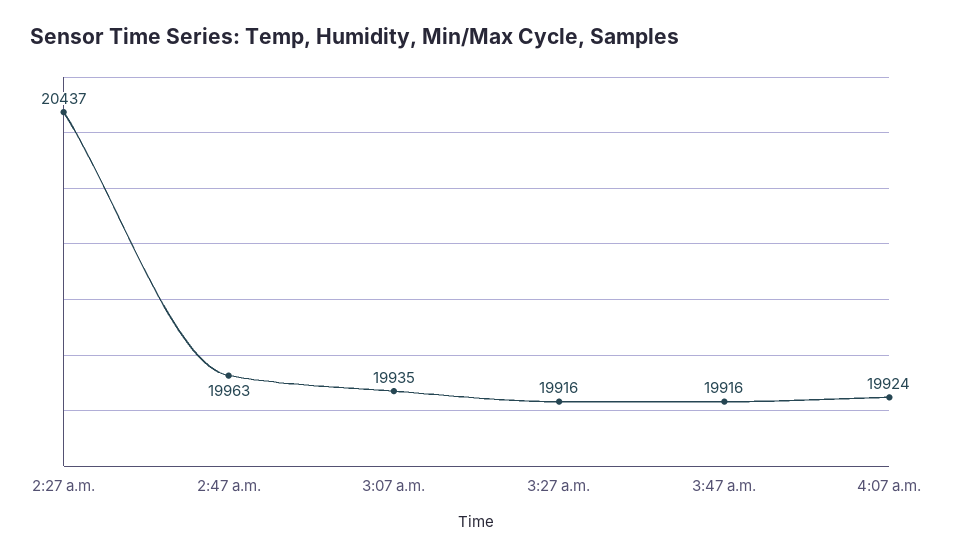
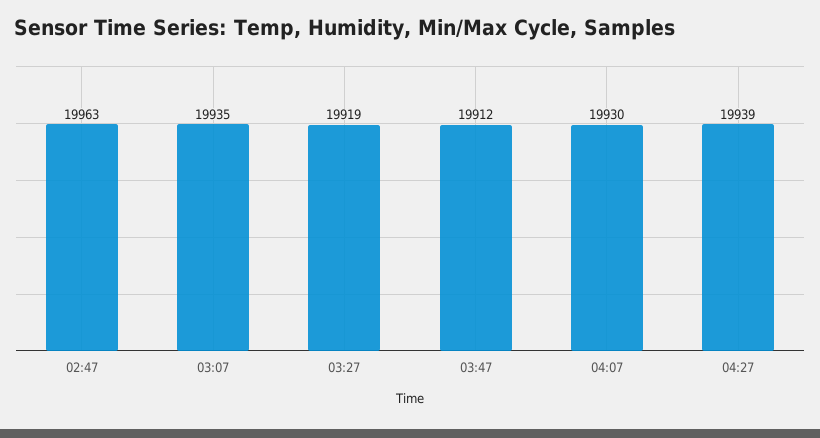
2:27 a.m.: 20437 -> none
3:27 a.m.: 19916 -> 19919
3:47 a.m.: 19916 -> 19912
4:07 a.m.: 19924 -> 19930
04:27: none -> 19939

